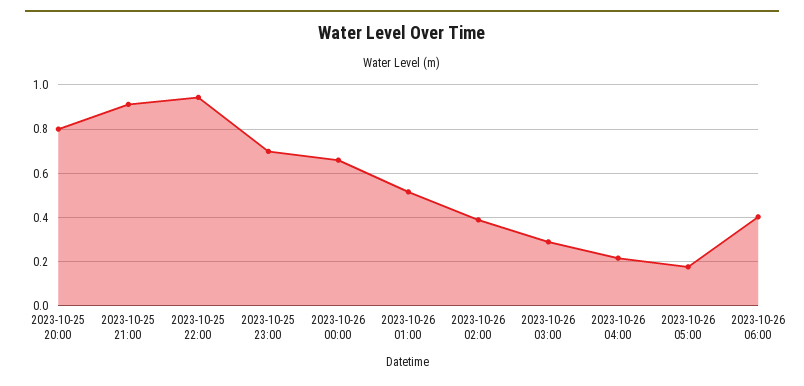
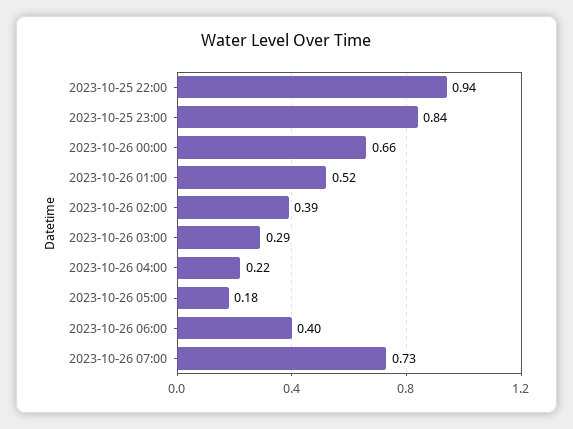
2023-10-25 20:00: 0.8 -> none
2023-10-25 21:00: 0.9 -> none
2023-10-25 23:00: 0.7 -> 0.84
2023-10-26 07:00: none -> 0.73

